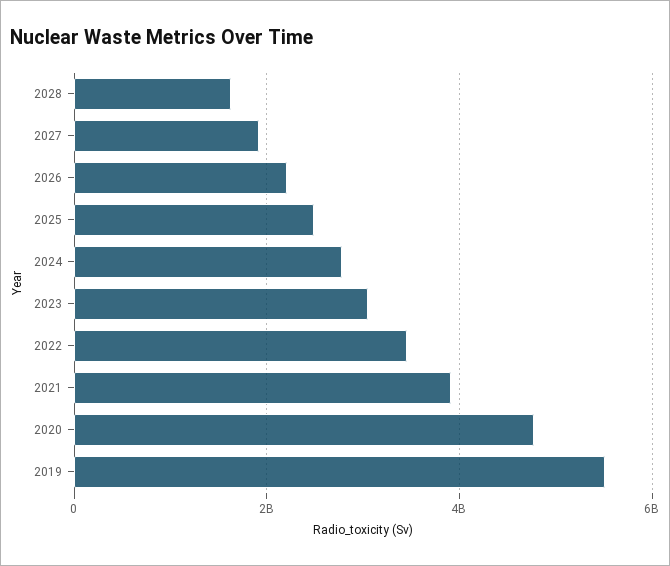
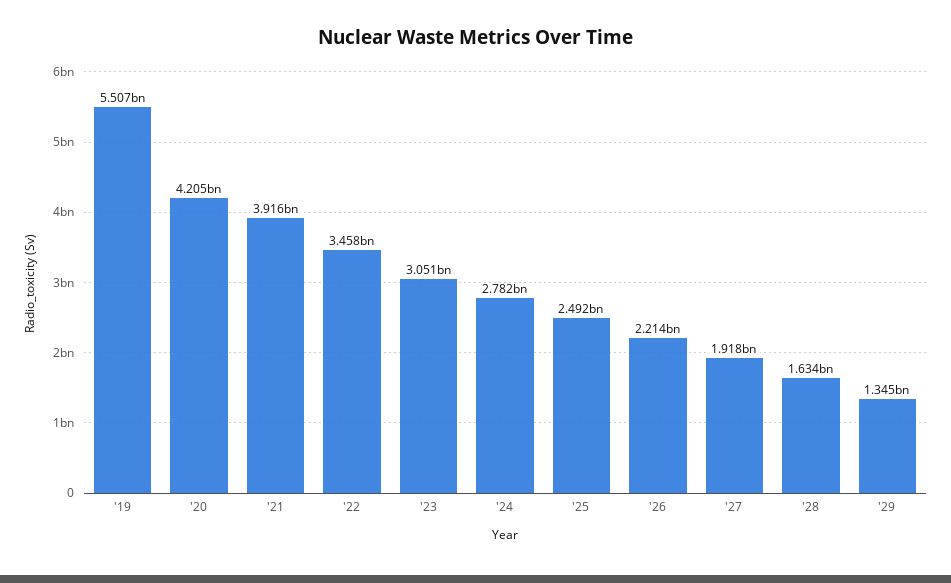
2020: 4800000000 -> 4205000000
'29: none -> 1345000000

